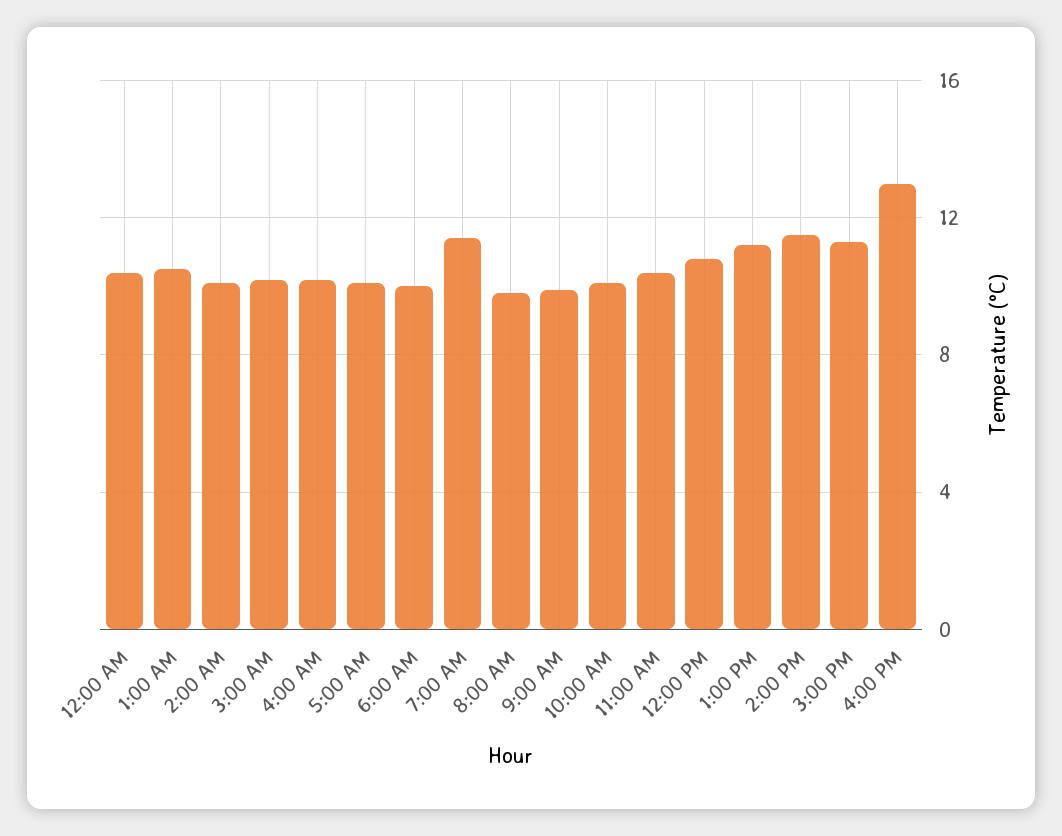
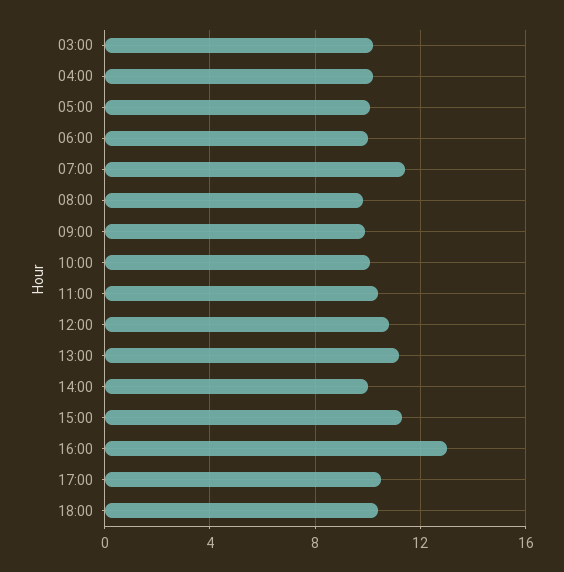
12:00 AM: 10.5 -> none
1:00 AM: 10.5 -> none
2:00 AM: 10 -> none
2:00 PM: 11.5 -> 10
17:00: none -> 10.5
18:00: none -> 10.5

